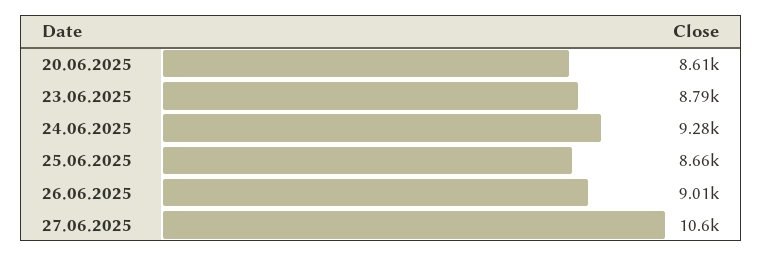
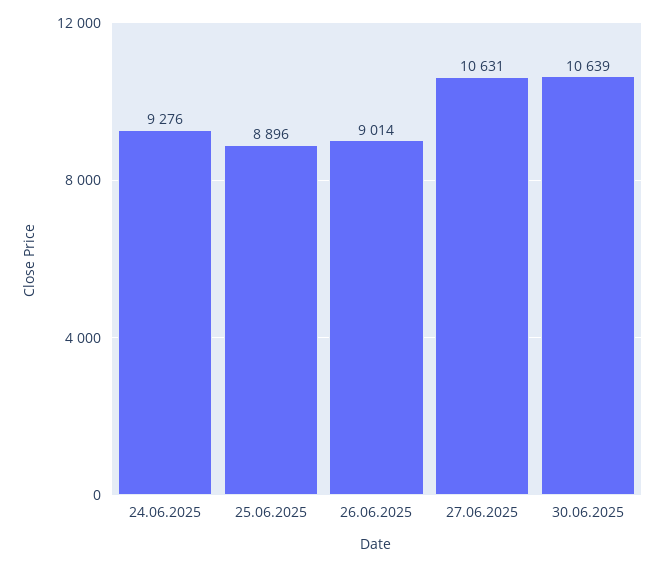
20.06.2025: 8610 -> none
23.06.2025: 8790 -> none
25.06.2025: 8660 -> 8896
30.06.2025: none -> 10639

